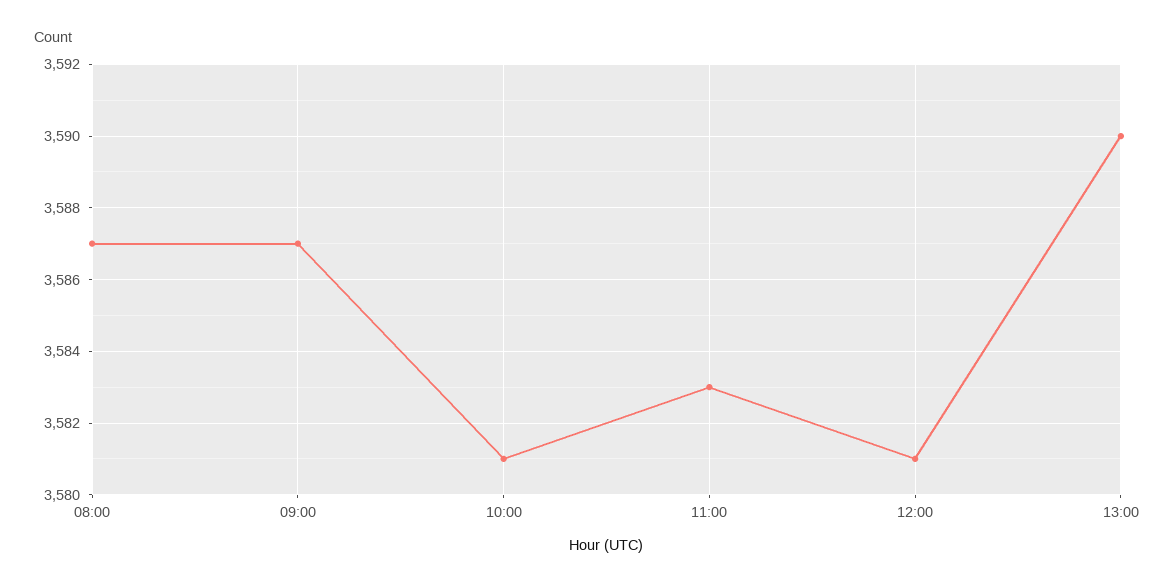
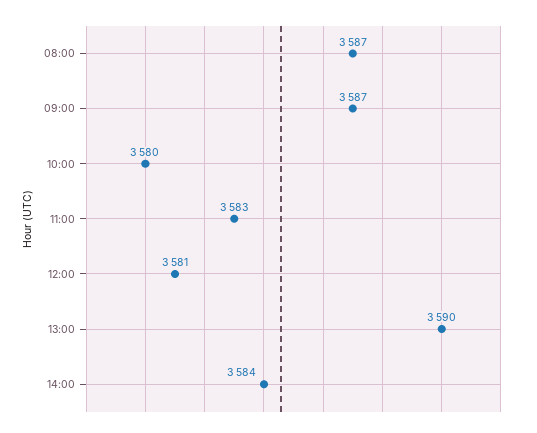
10:00: 3581 -> 3580
14:00: none -> 3584

